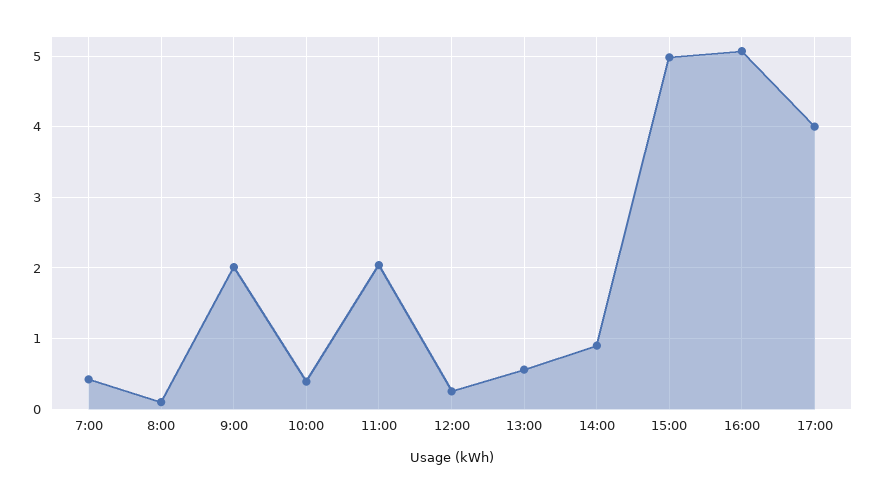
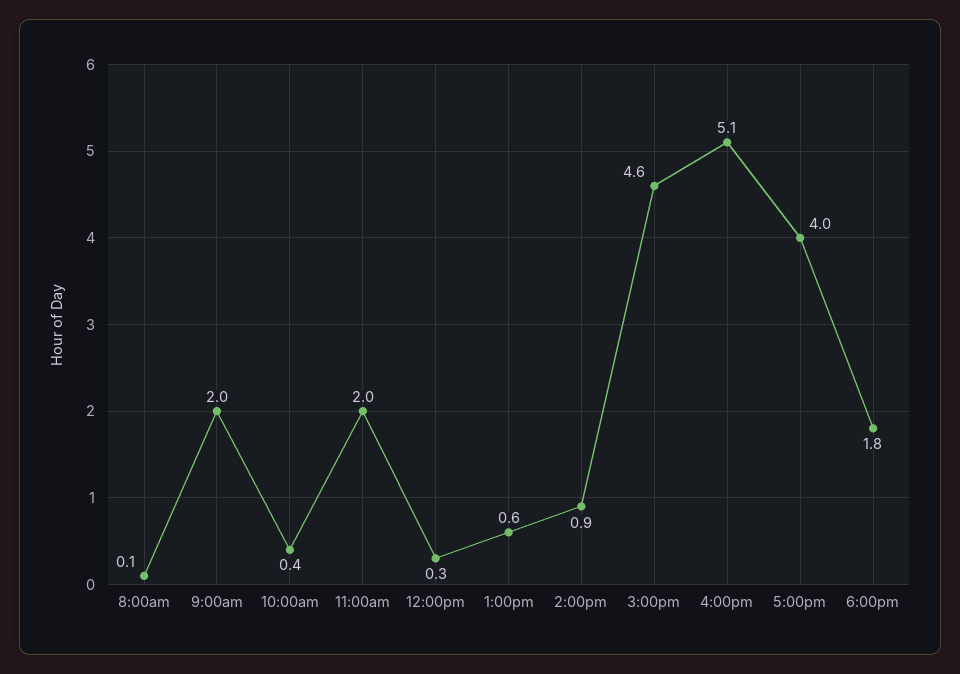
7:00: 0.4 -> none
15:00: 5 -> 4.6
6:00pm: none -> 1.8

